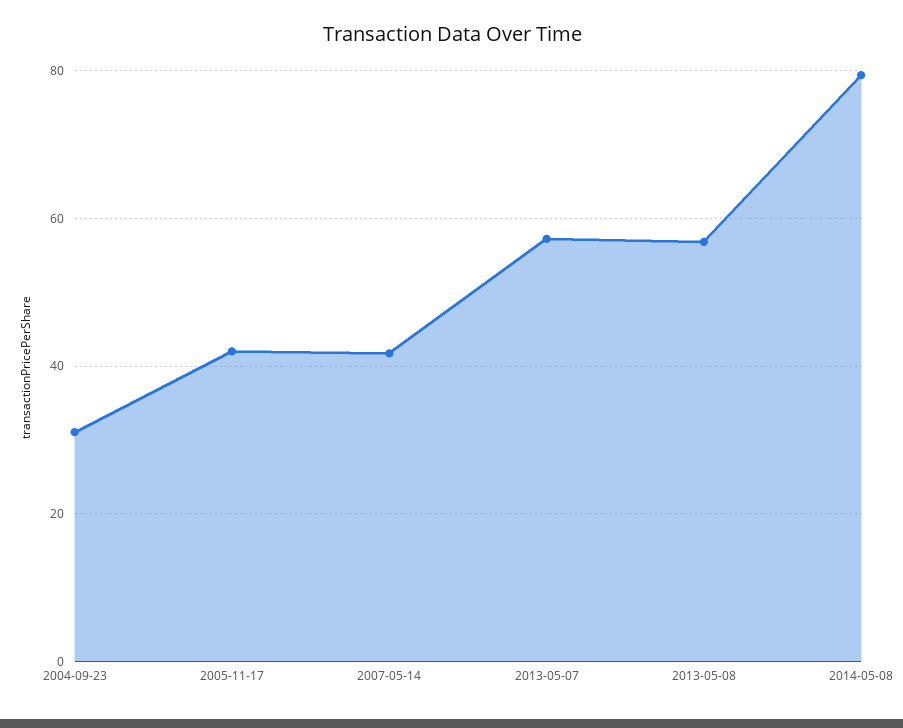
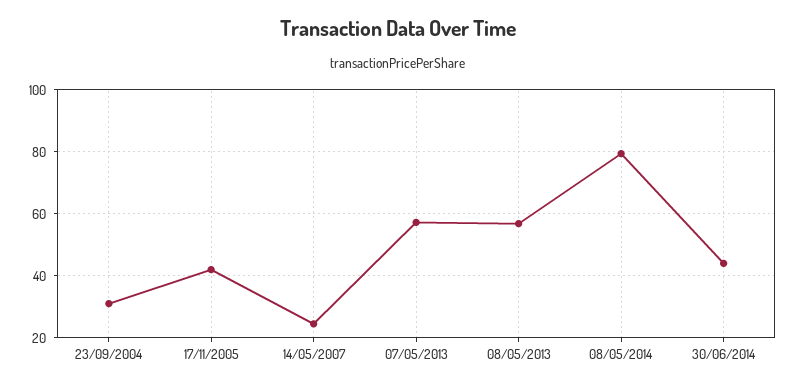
2007-05-14: 42 -> 24
30/06/2014: none -> 44

